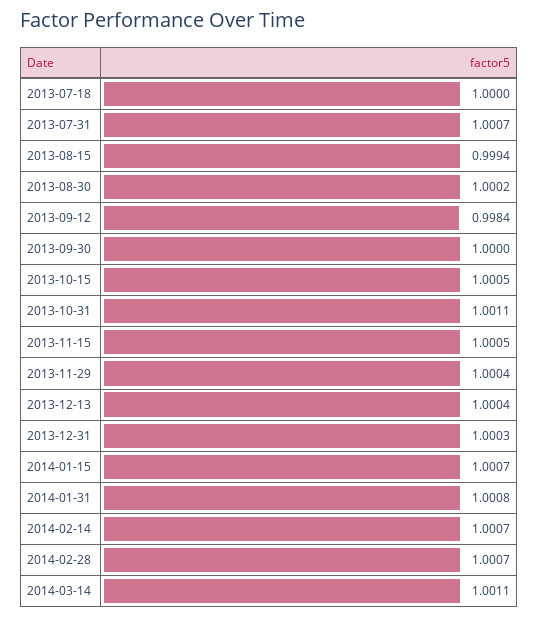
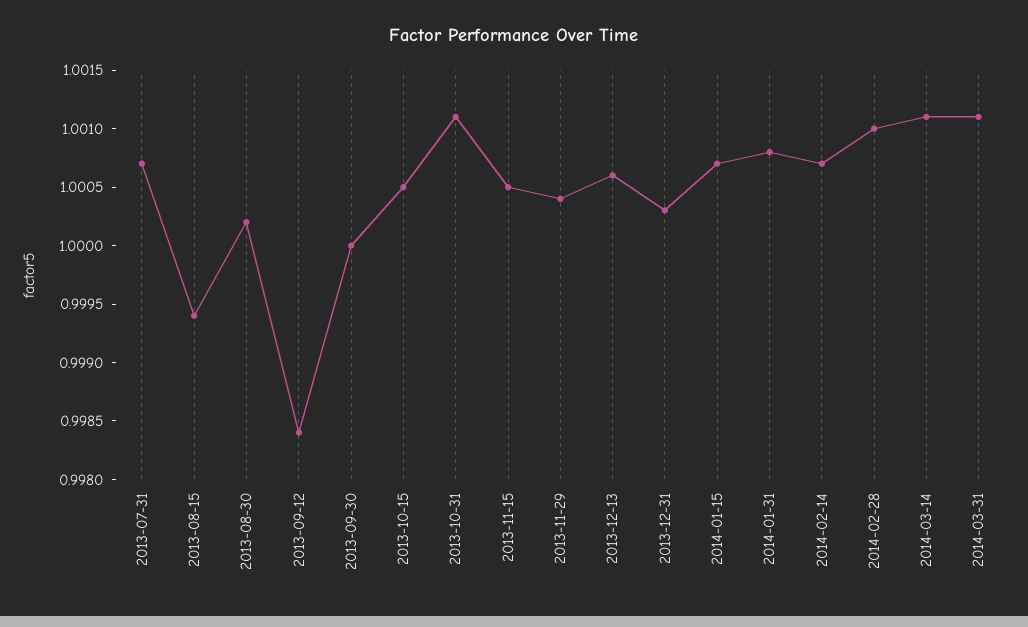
2013-07-18: 1 -> none
2013-12-13: 1.0004 -> 1.0006
2014-02-28: 1.0007 -> 1.001
2014-03-31: none -> 1.0011

